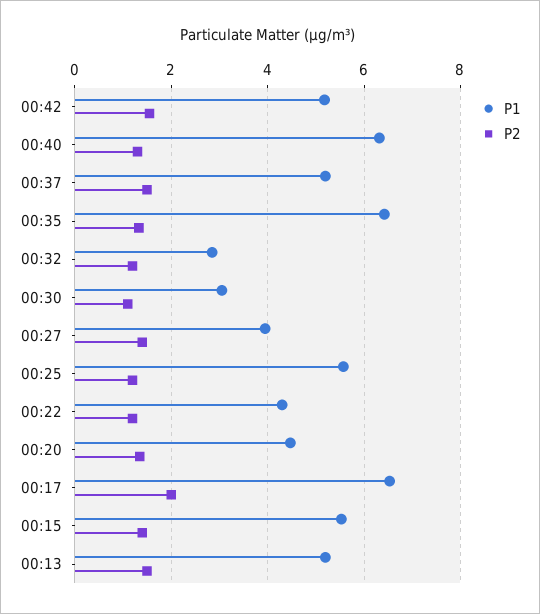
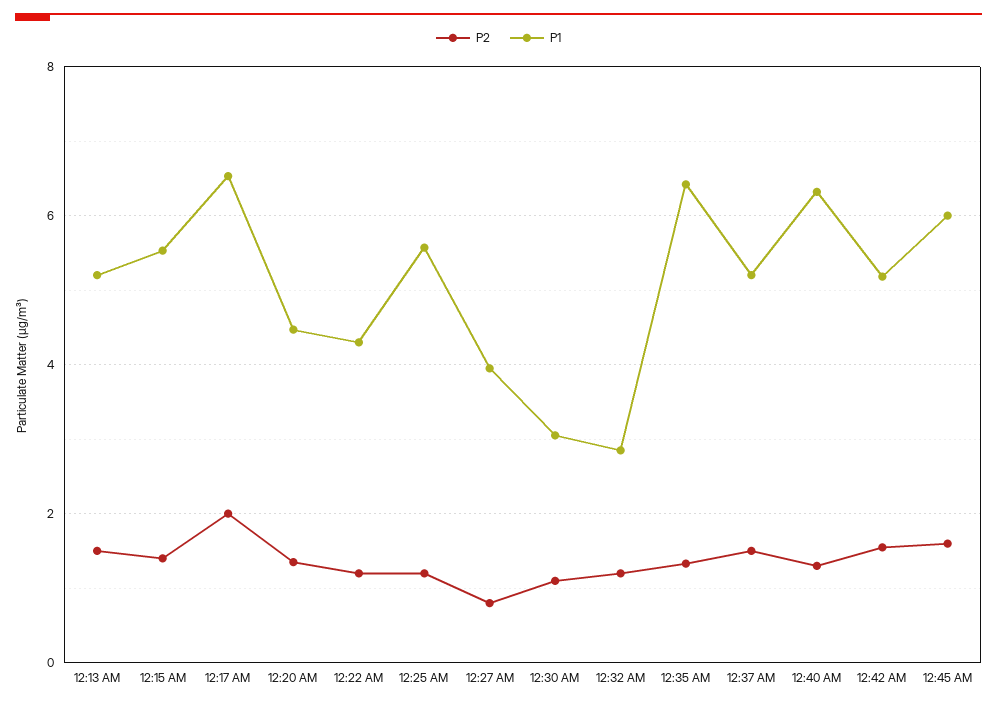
P2, 00:27: 1.4 -> 0.8
P2, 12:45 AM: none -> 1.6
P1, 12:45 AM: none -> 6

